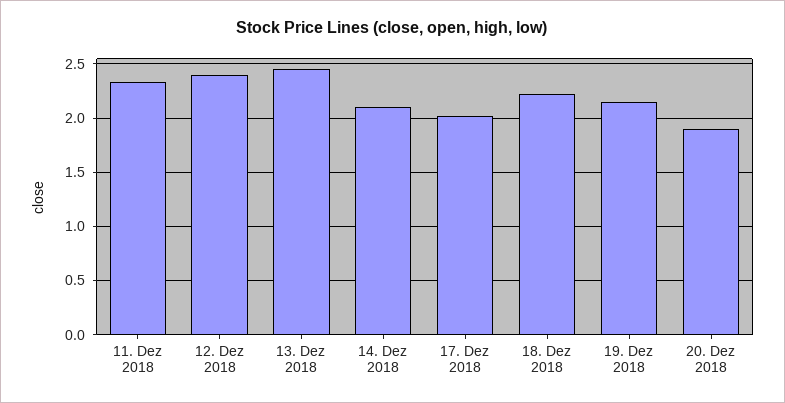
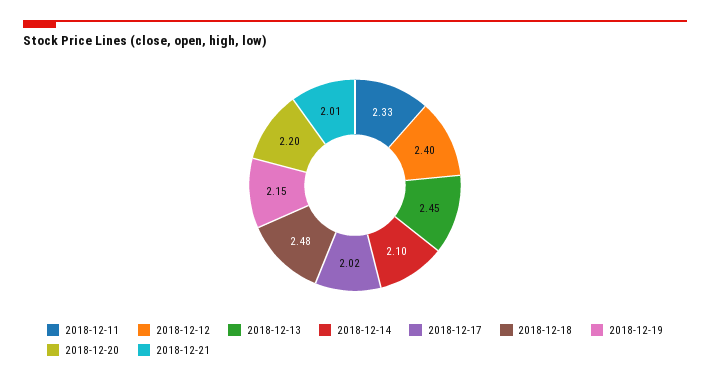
18. Dez 2018: 2.2 -> 2.48
20. Dez 2018: 1.9 -> 2.2
2018-12-21: none -> 2.01

